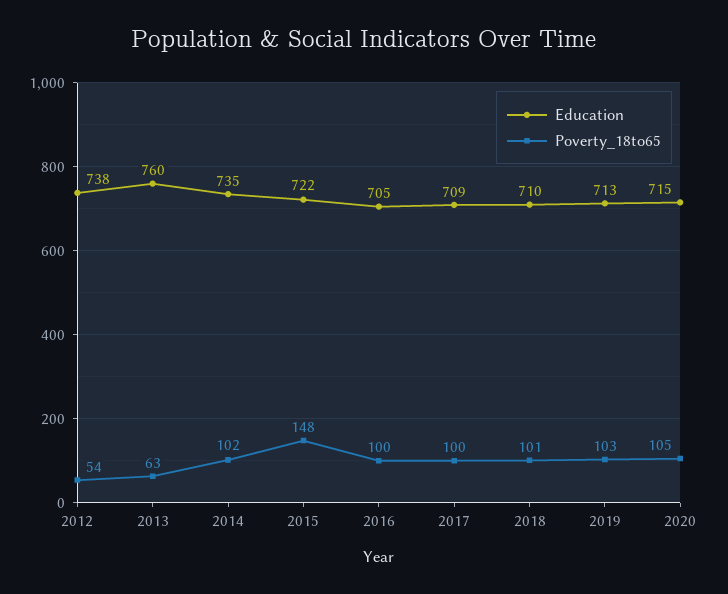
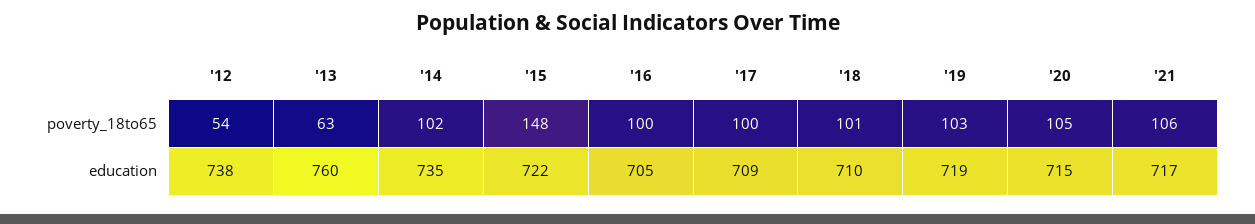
Education, 2019: 713 -> 719
Poverty_18to65, '21: none -> 106
Education, '21: none -> 717

